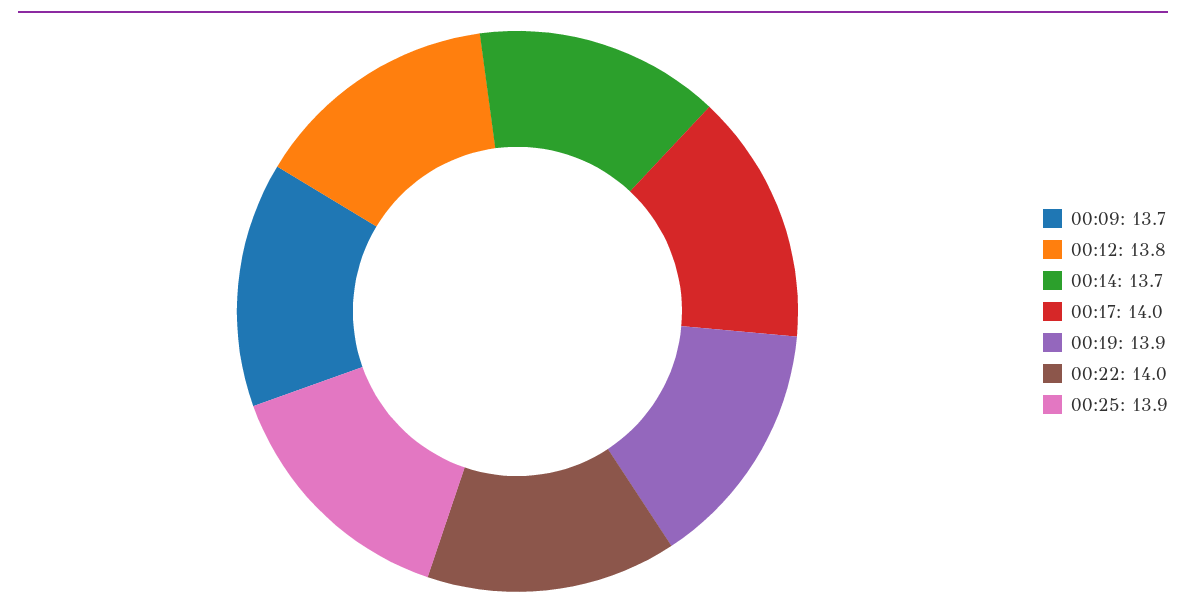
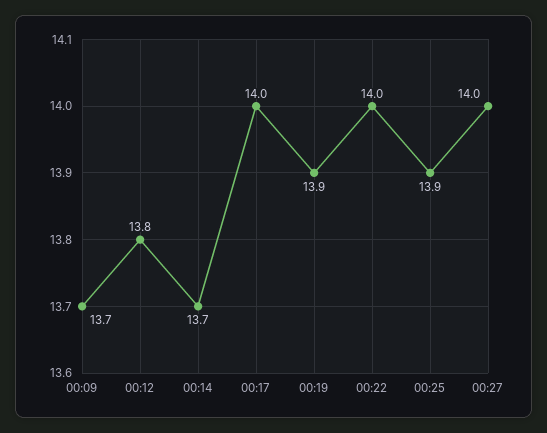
00:27: none -> 14

